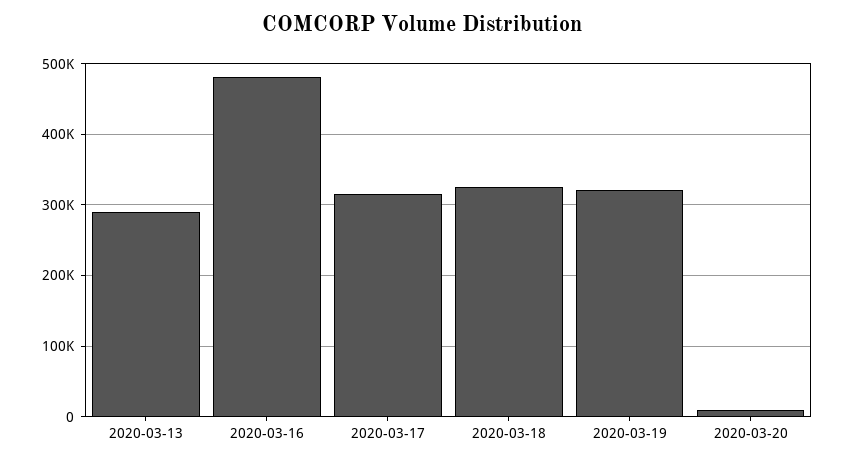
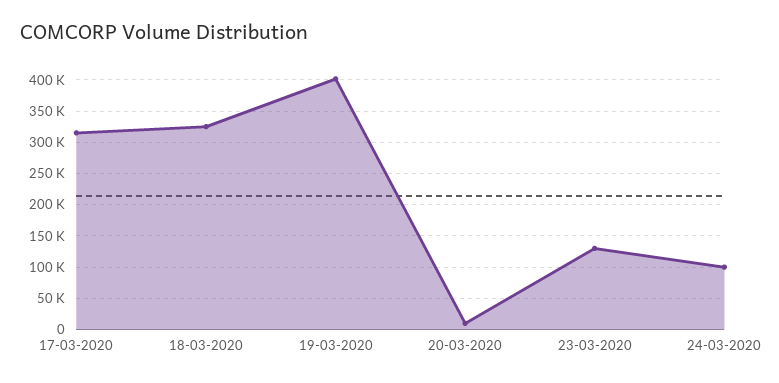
2020-03-13: 290000 -> none
2020-03-16: 480000 -> none
2020-03-19: 320000 -> 400000
23-03-2020: none -> 130000
24-03-2020: none -> 100000

